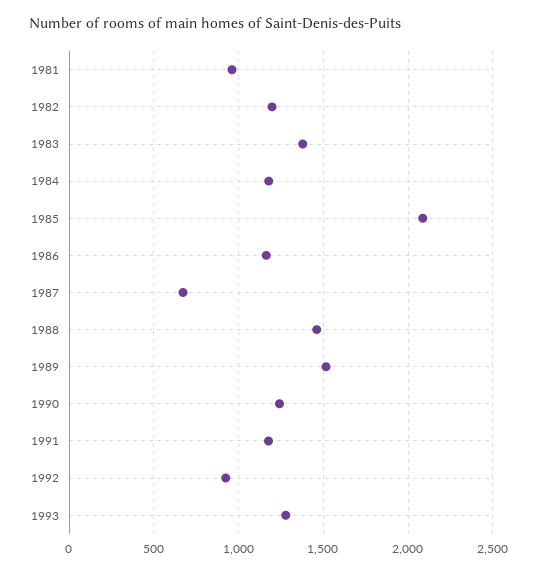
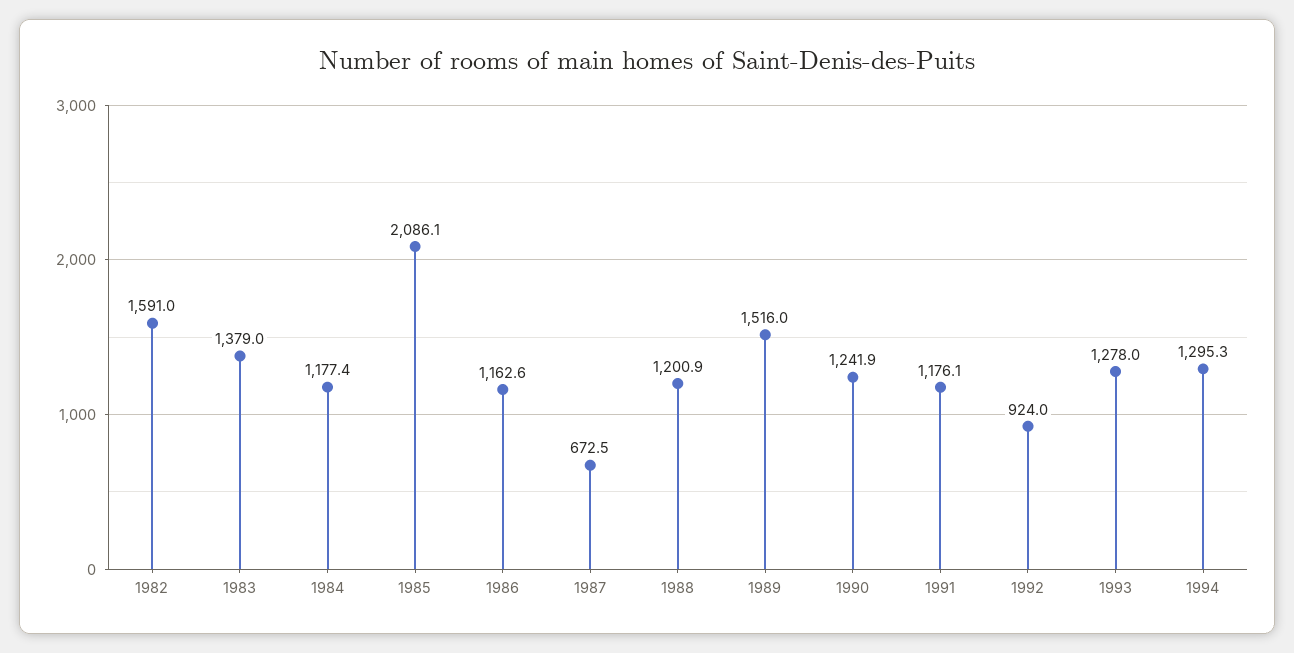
1981: 950 -> none
1982: 1200 -> 1591
1988: 1450 -> 1200.9
1994: none -> 1295.3

